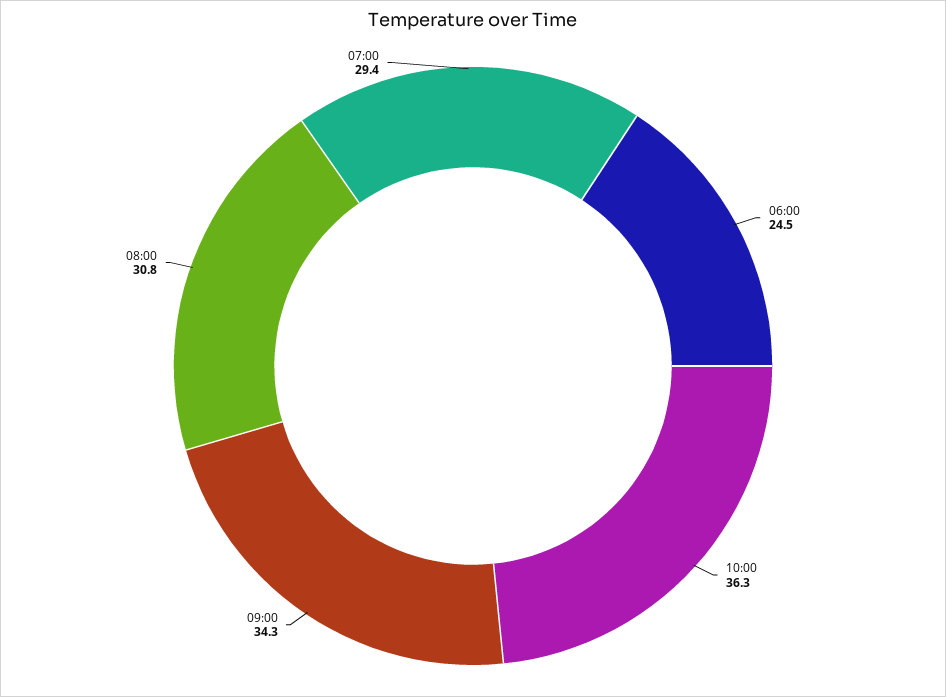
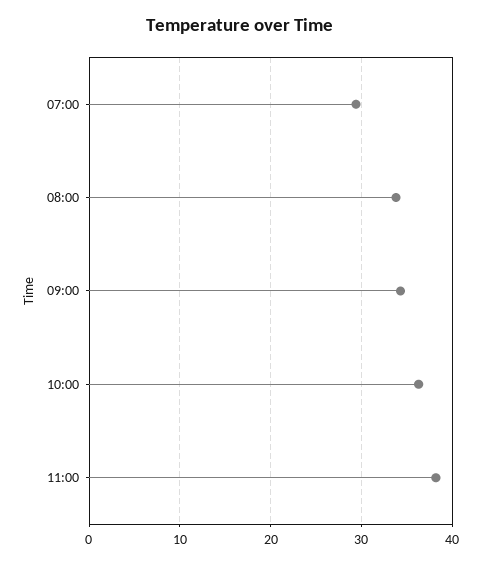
06:00: 24.5 -> none
08:00: 30.8 -> 34
11:00: none -> 38

